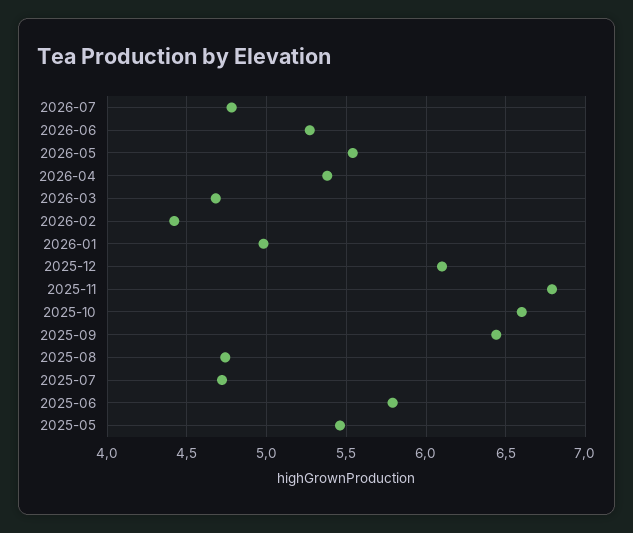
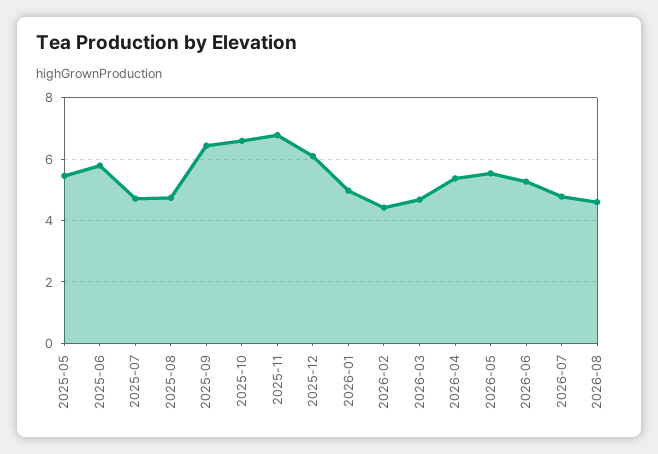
2026-08: none -> 4.6

